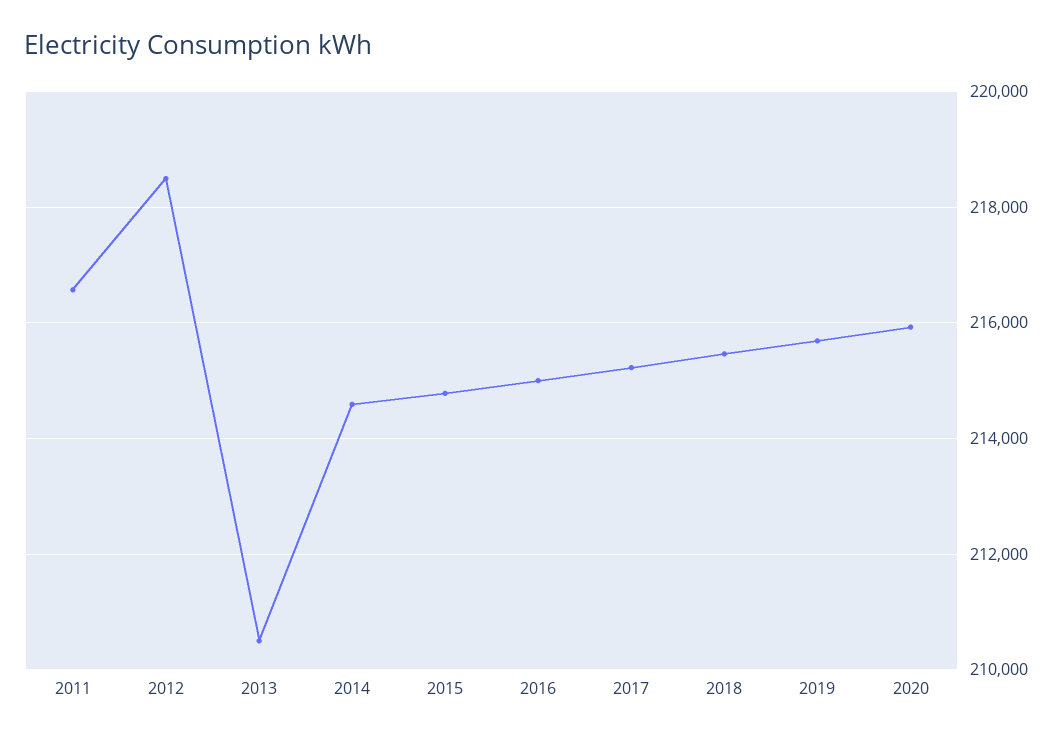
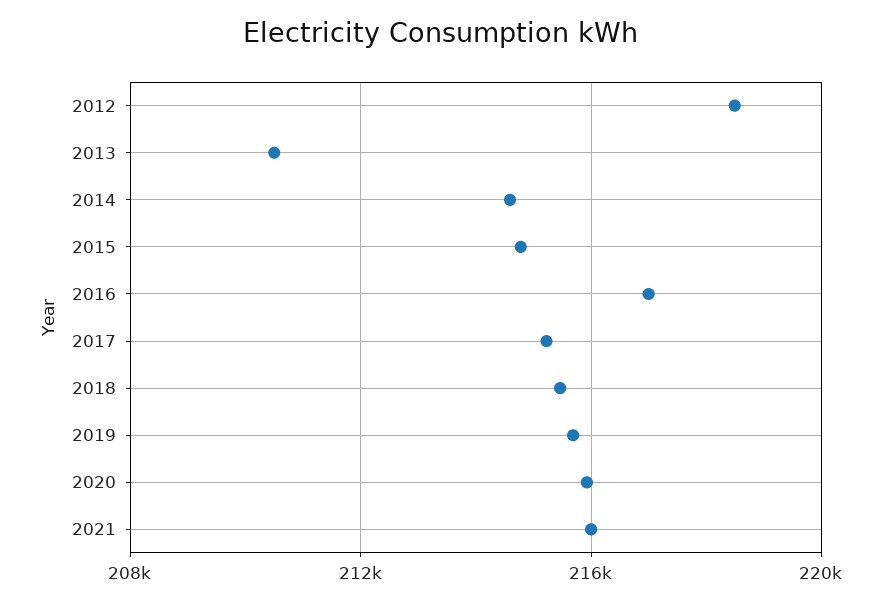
2011: 216600 -> none
2016: 215000 -> 217000
2021: none -> 216000

